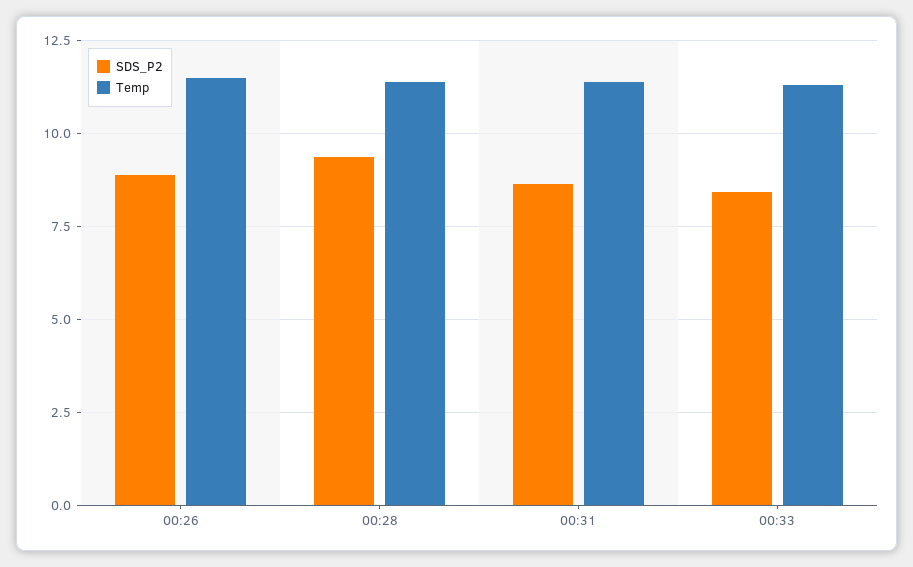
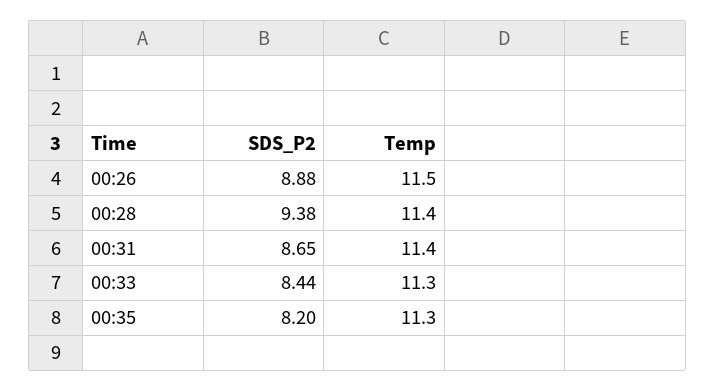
SDS_P2, 00:35: none -> 8.2
Temp, 00:35: none -> 11.3

